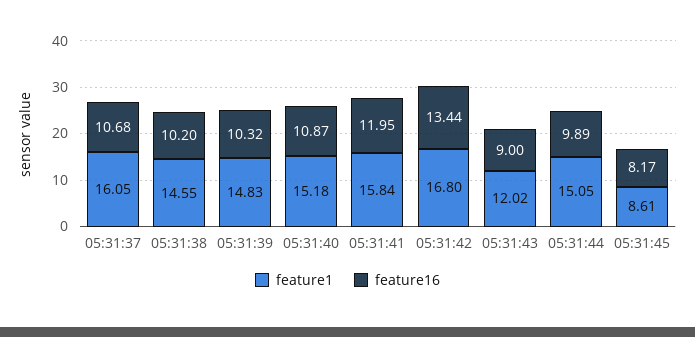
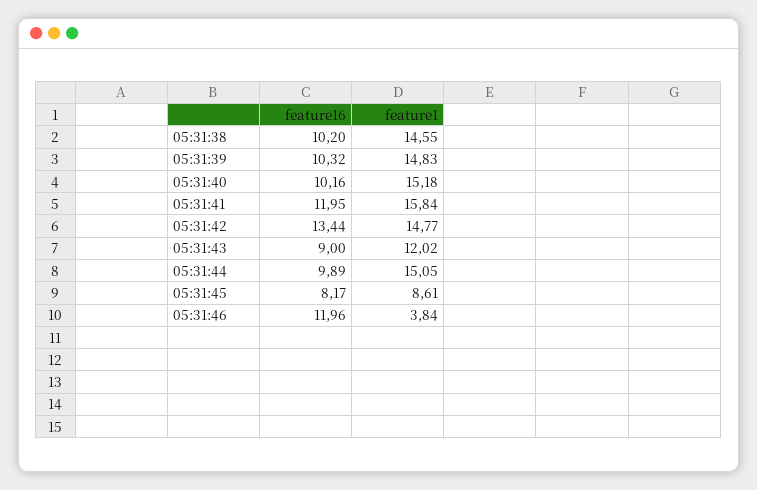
feature1, 05:31:37: 16.05 -> none
feature16, 05:31:37: 10.68 -> none
feature16, 05:31:40: 10.87 -> 10.16
feature1, 05:31:42: 16.8 -> 14.77
feature16, 05:31:46: none -> 11.96
feature1, 05:31:46: none -> 3.84

